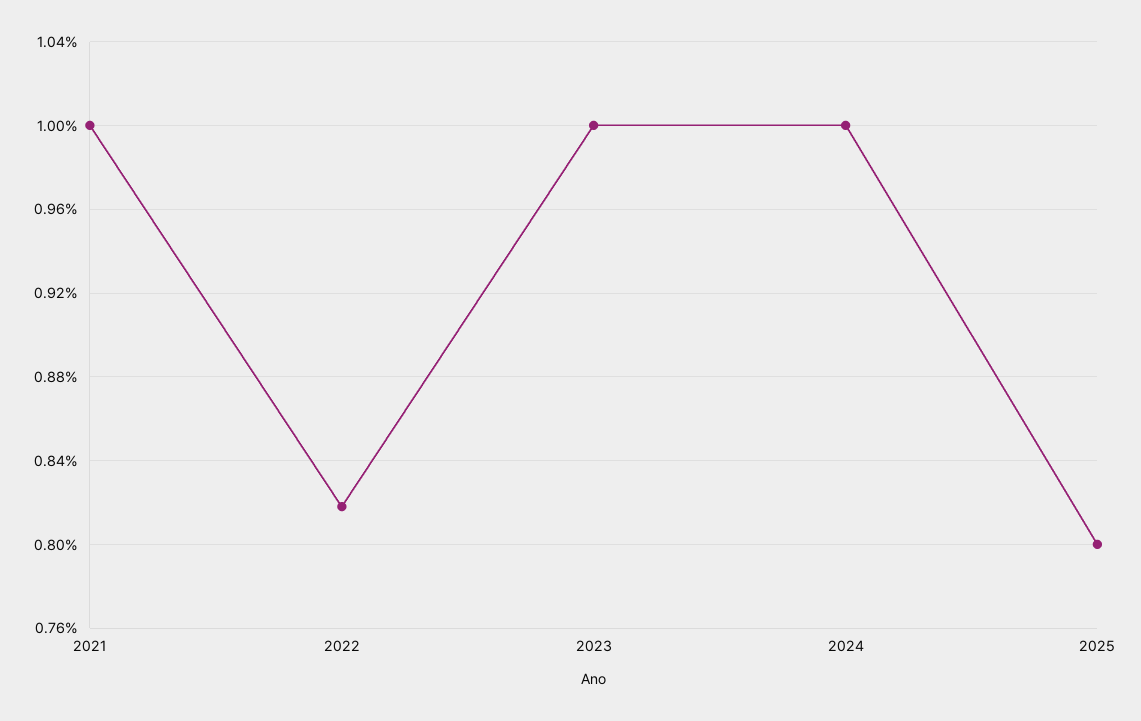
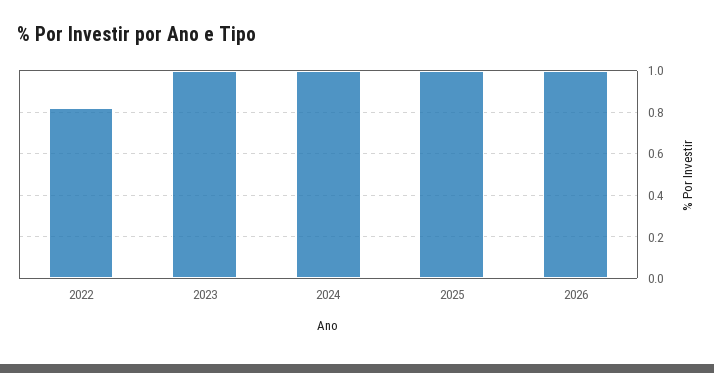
2021: 1 -> none
2025: 0.8 -> 1
2026: none -> 1

